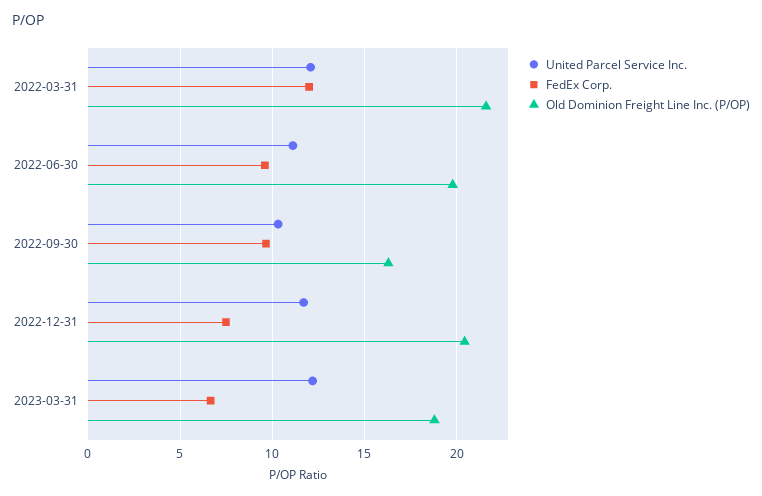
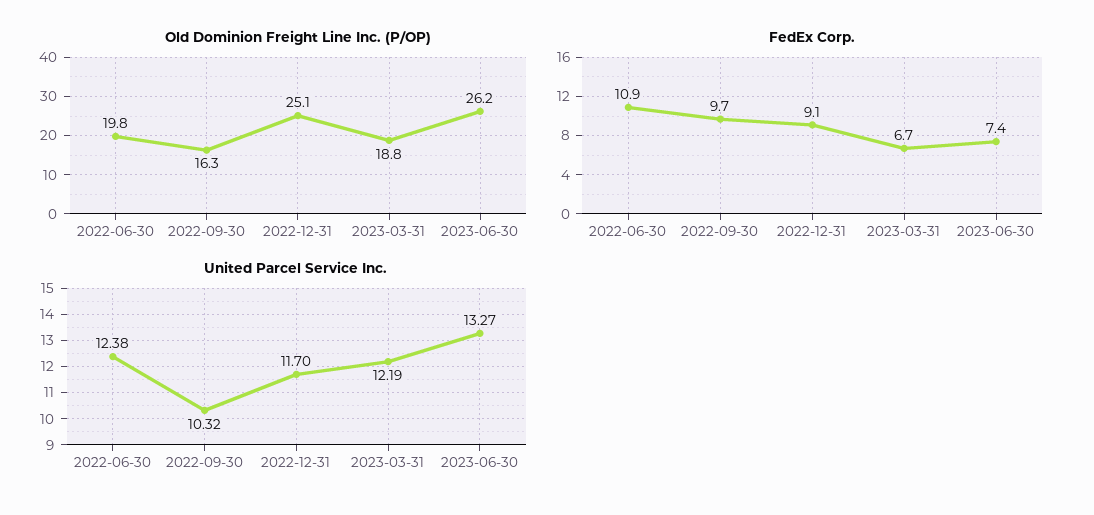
United Parcel Service Inc., 2022-03-31: 12 -> none
FedEx Corp., 2022-03-31: 12 -> none
Old Dominion Freight Line Inc. (P/OP), 2022-03-31: 21.5 -> none
United Parcel Service Inc., 2022-06-30: 11 -> 12.38
FedEx Corp., 2022-06-30: 9.5 -> 10.9
FedEx Corp., 2022-12-31: 7.5 -> 9.1
Old Dominion Freight Line Inc. (P/OP), 2022-12-31: 20.5 -> 25.1
Old Dominion Freight Line Inc. (P/OP), 2023-06-30: none -> 26.2
FedEx Corp., 2023-06-30: none -> 7.4
United Parcel Service Inc., 2023-06-30: none -> 13.27

